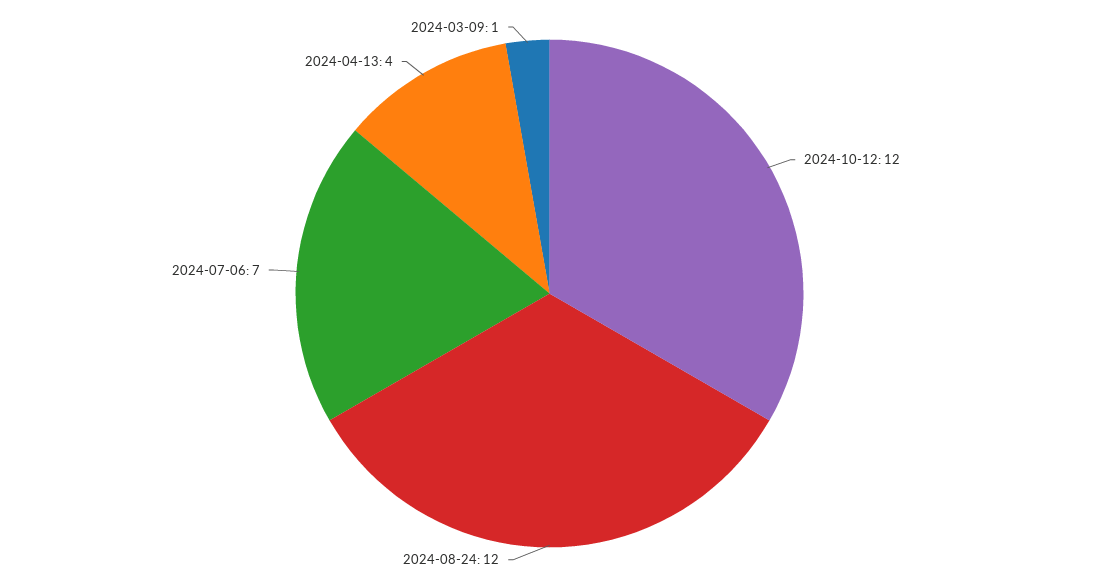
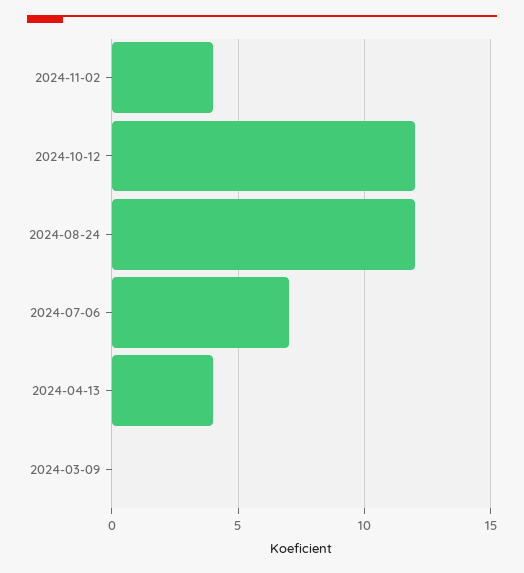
2024-03-09: 1 -> 0
2024-11-02: none -> 4

